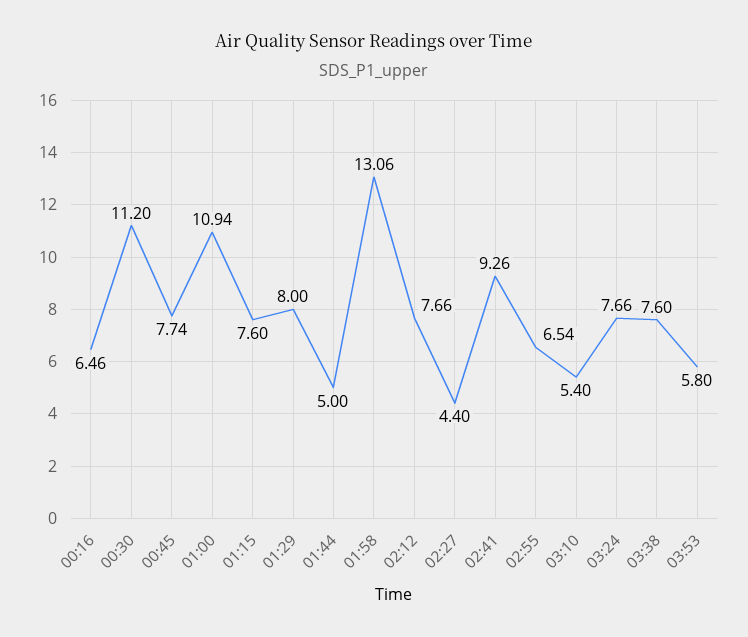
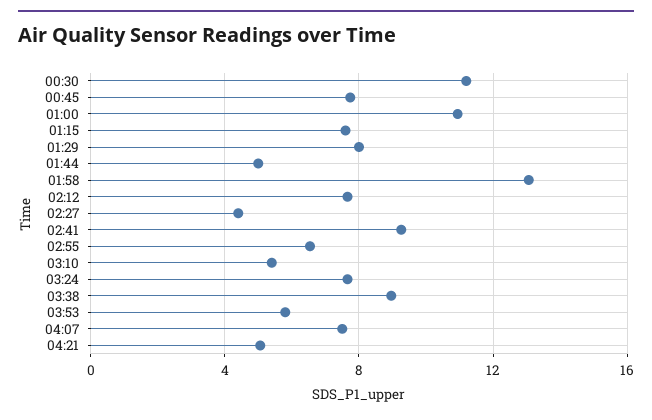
00:16: 6.46 -> none
03:38: 7.6 -> 9
04:07: none -> 7.5
04:21: none -> 5

